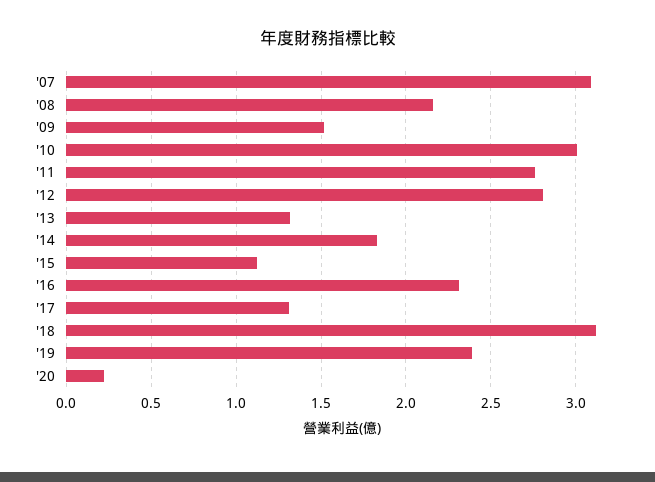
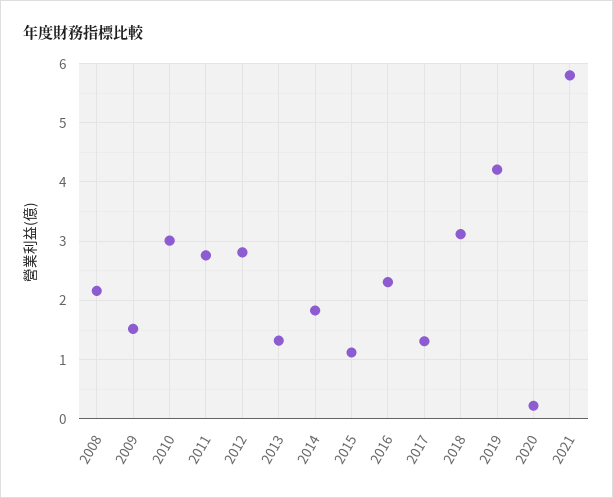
'07: 3.1 -> none
'19: 2.4 -> 4.2
2021: none -> 5.8

